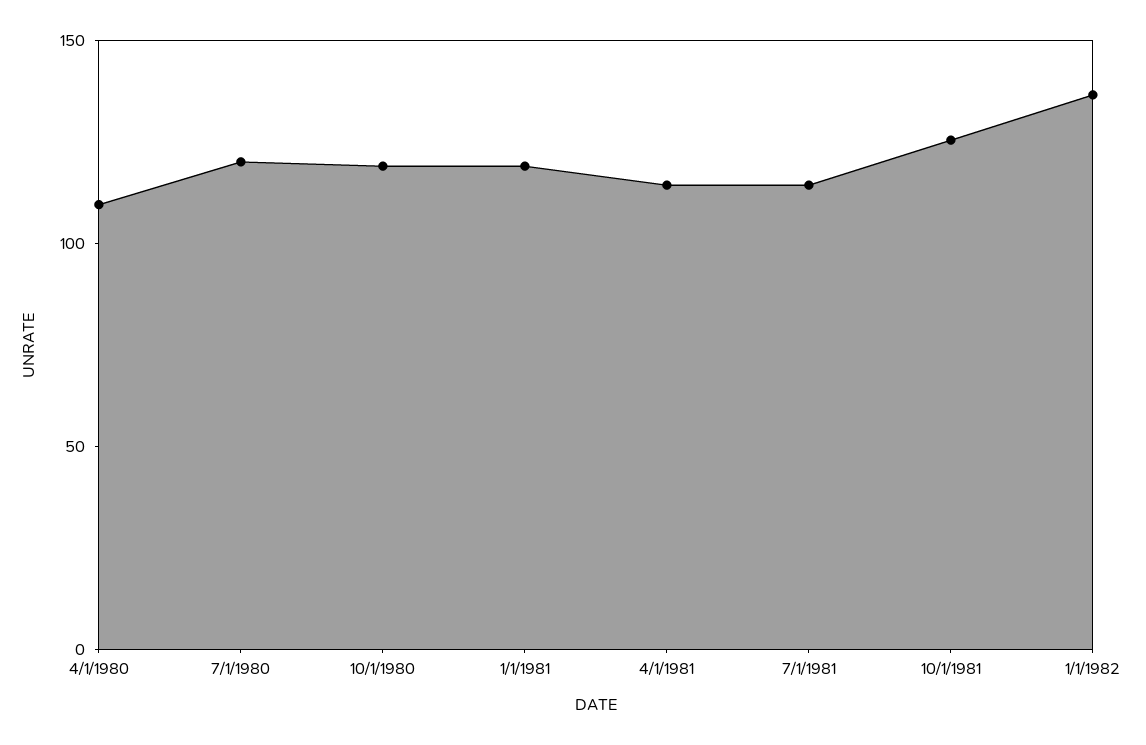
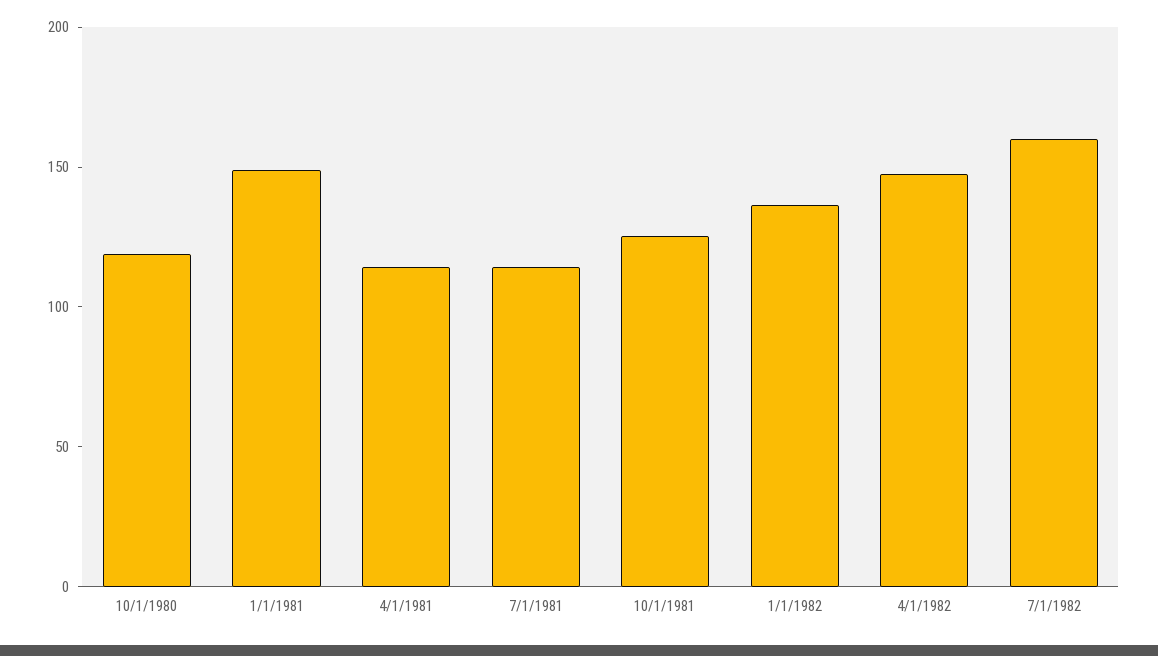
4/1/1980: 110 -> none
7/1/1980: 120 -> none
1/1/1981: 120 -> 150
4/1/1982: none -> 150
7/1/1982: none -> 160

